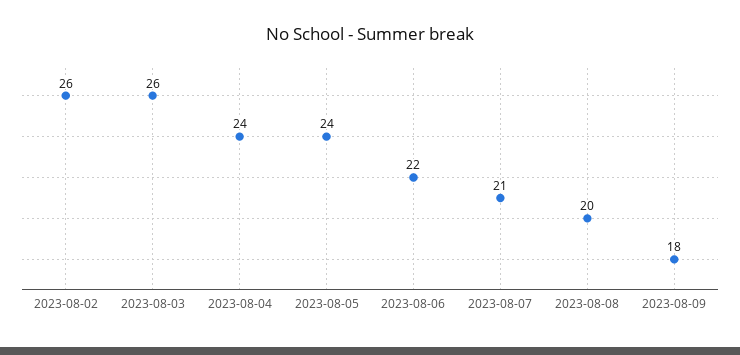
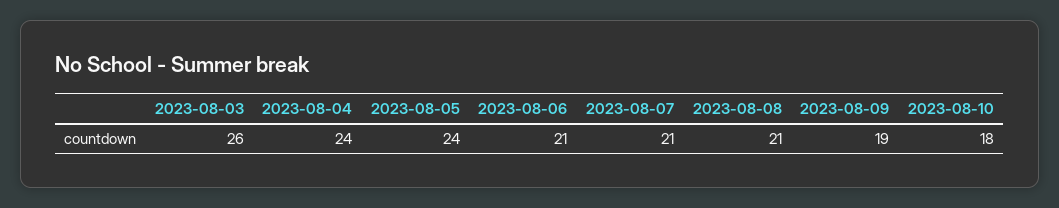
2023-08-02: 26 -> none
2023-08-06: 22 -> 21
2023-08-08: 20 -> 21
2023-08-09: 18 -> 19
2023-08-10: none -> 18

